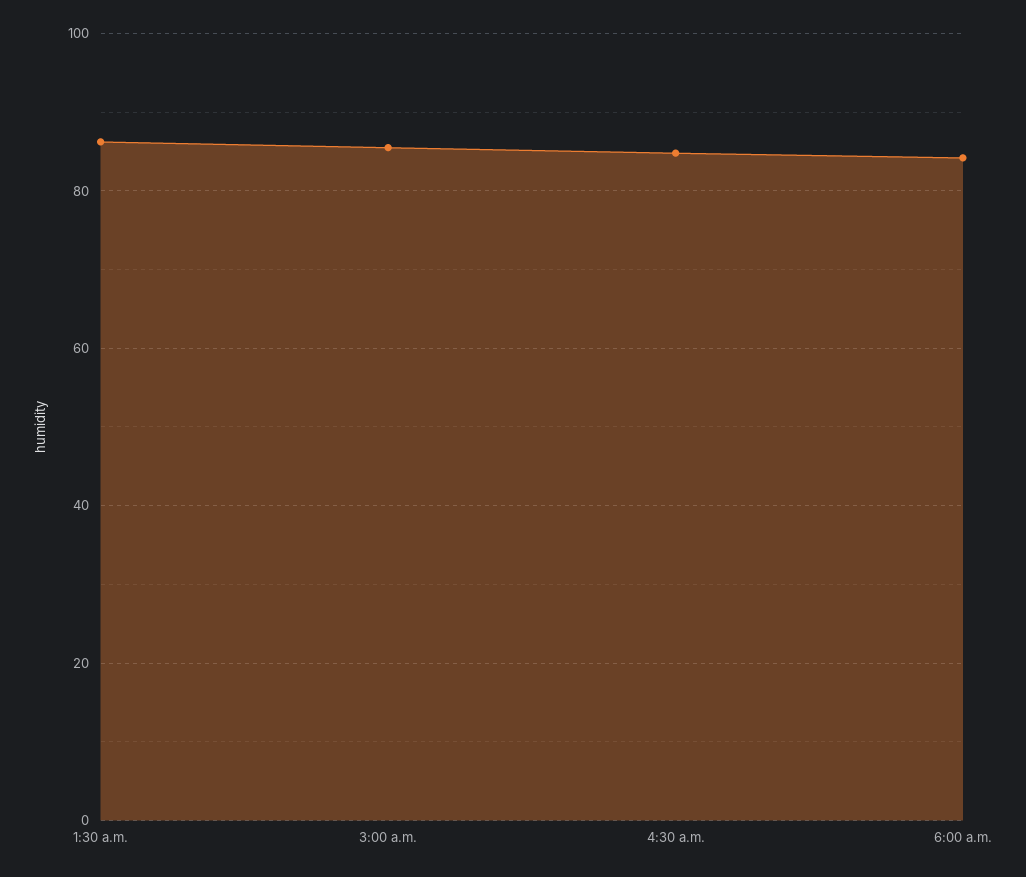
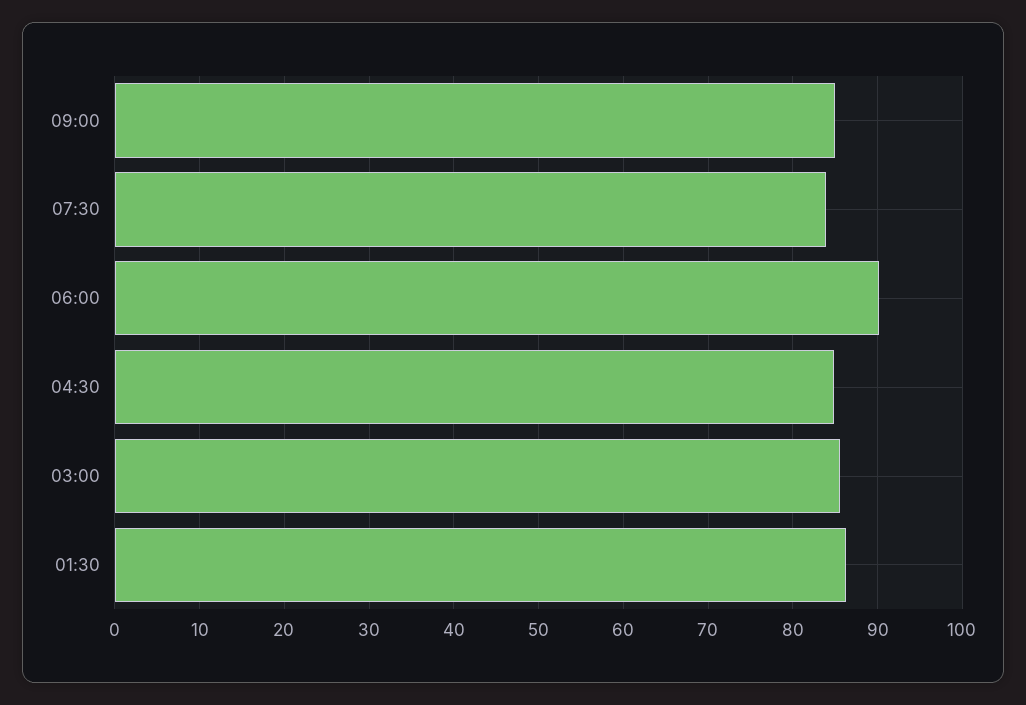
6:00 a.m.: 84 -> 90
09:00: none -> 85
07:30: none -> 84

